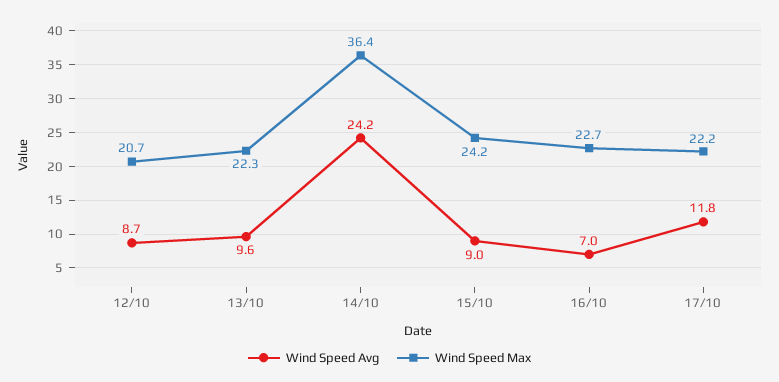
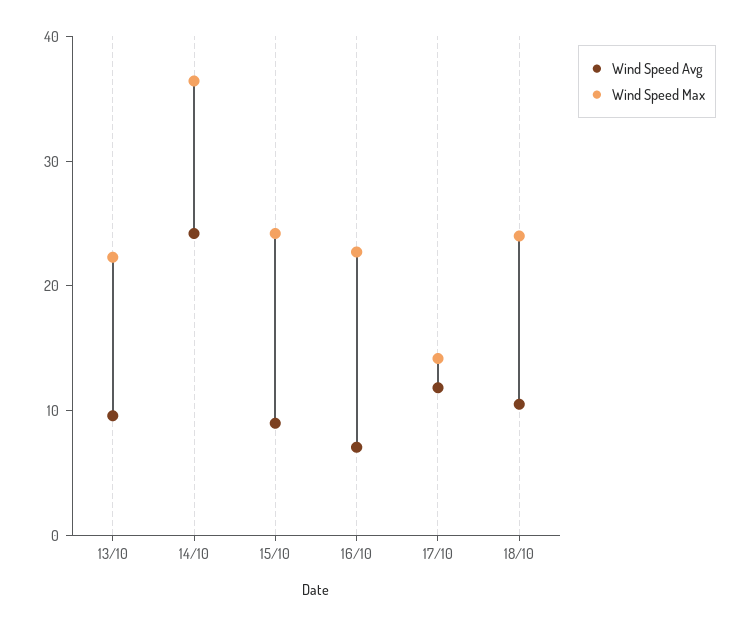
Wind Speed Avg, 12/10: 8.7 -> none
Wind Speed Max, 12/10: 20.7 -> none
Wind Speed Max, 17/10: 22.2 -> 14
Wind Speed Avg, 18/10: none -> 10
Wind Speed Max, 18/10: none -> 24

